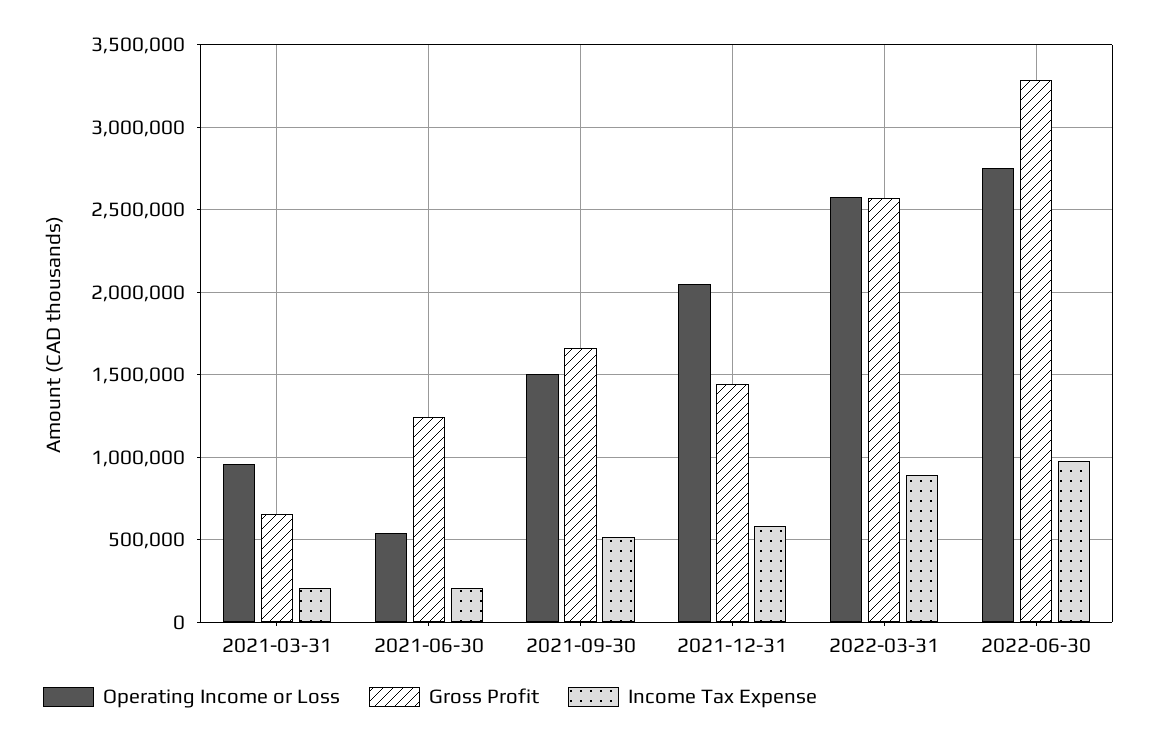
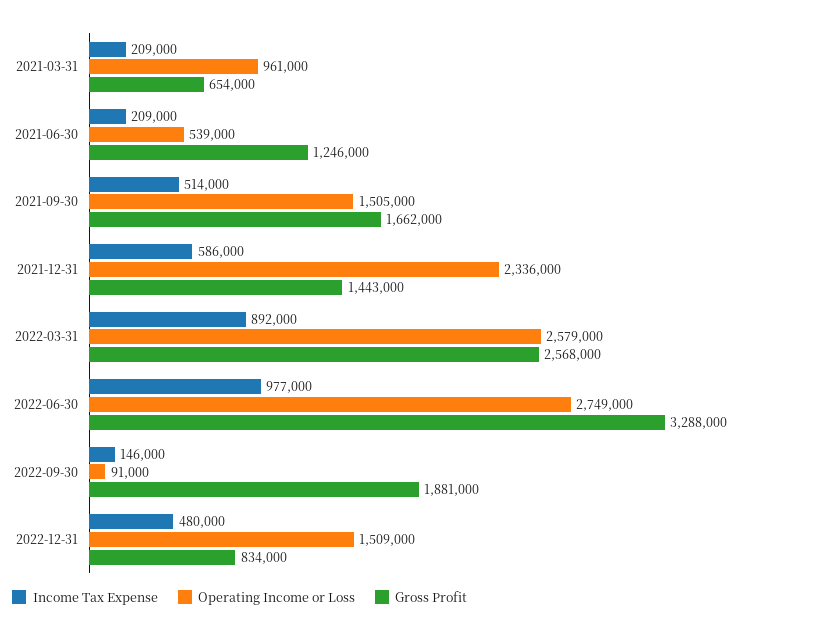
Operating Income or Loss, 2021-12-31: 2050000 -> 2336000
Income Tax Expense, 2022-09-30: none -> 146000
Operating Income or Loss, 2022-09-30: none -> 91000
Gross Profit, 2022-09-30: none -> 1881000
Income Tax Expense, 2022-12-31: none -> 480000
Operating Income or Loss, 2022-12-31: none -> 1509000
Gross Profit, 2022-12-31: none -> 834000

